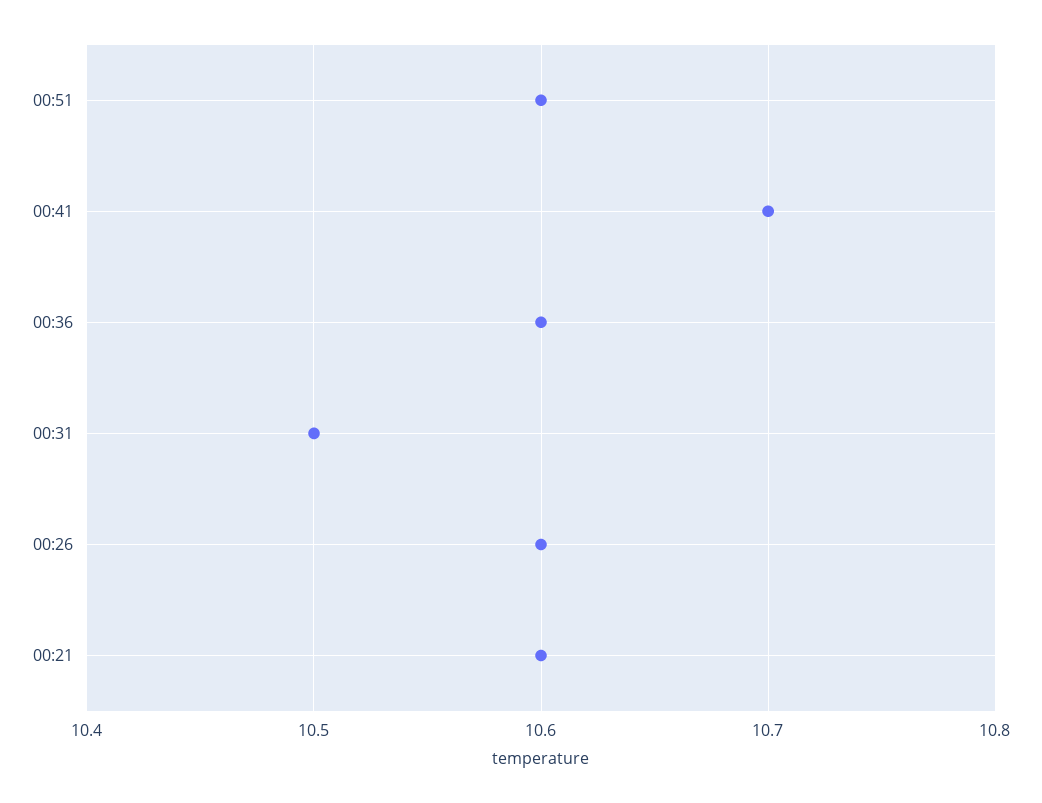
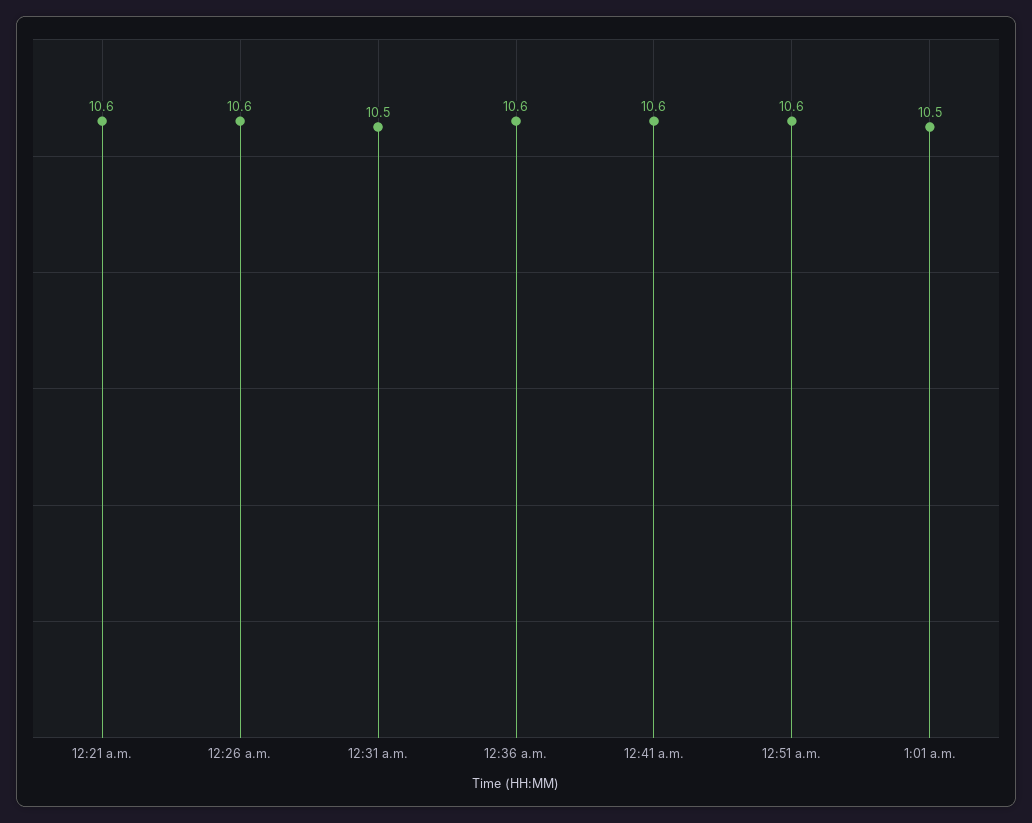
00:41: 10.7 -> 10.6
1:01 a.m.: none -> 10.5

